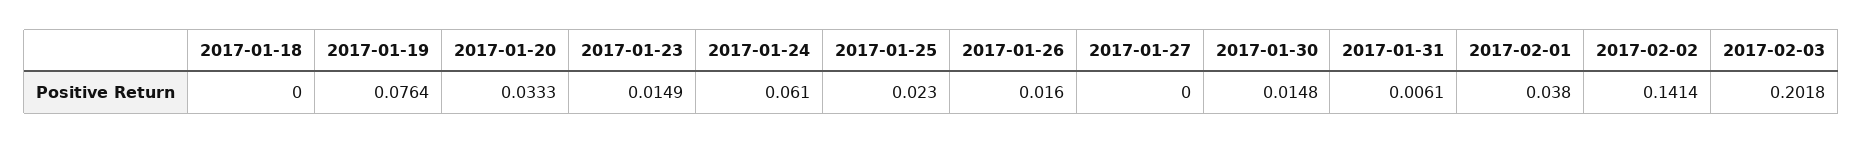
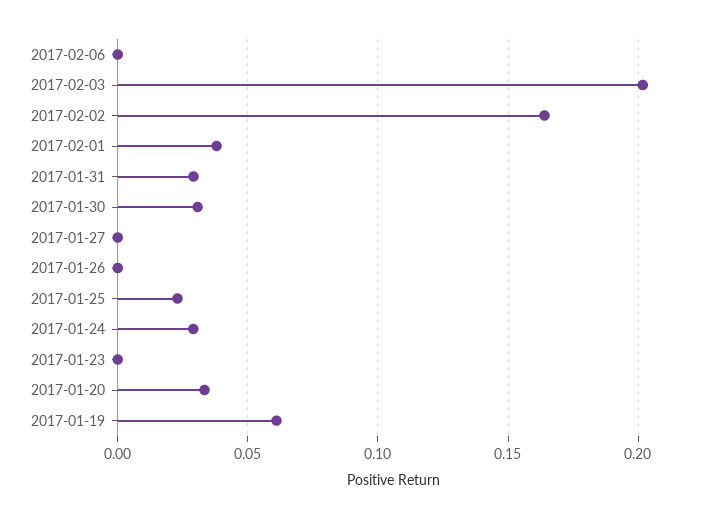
2017-01-18: 0 -> none
2017-01-19: 0.0764 -> 0.06
2017-01-23: 0.0149 -> 0
2017-01-24: 0.061 -> 0.03
2017-01-26: 0.016 -> 0
2017-01-30: 0.0148 -> 0.03
2017-01-31: 0.0061 -> 0.03
2017-02-02: 0.1414 -> 0.165
2017-02-06: none -> 0

